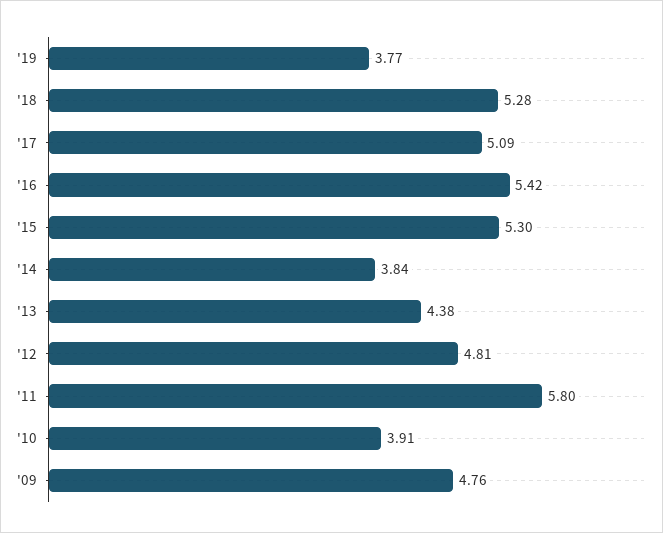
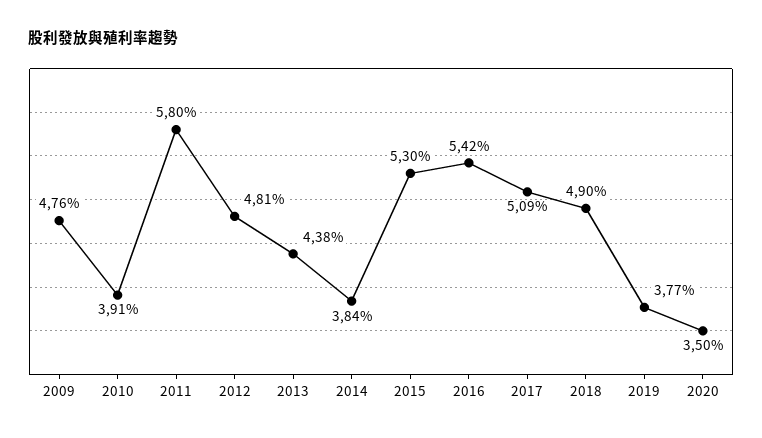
'18: 5.28 -> 4.9
2020: none -> 3.5

